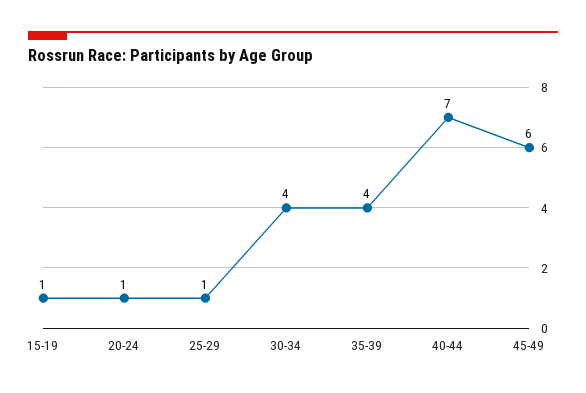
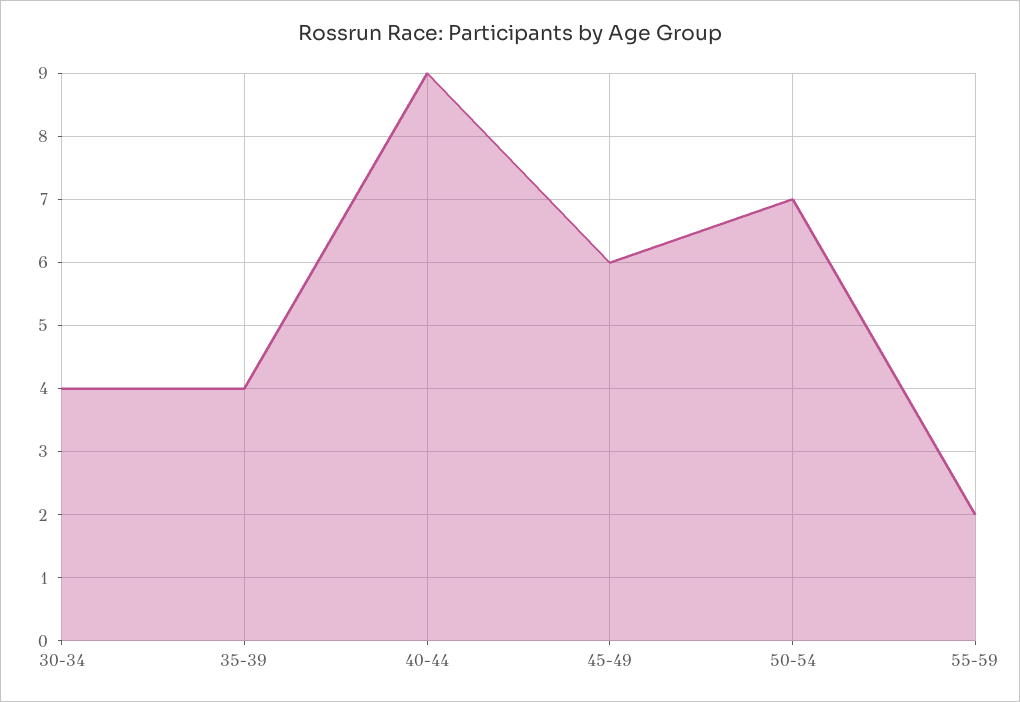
15-19: 1 -> none
20-24: 1 -> none
25-29: 1 -> none
40-44: 7 -> 9
50-54: none -> 7
55-59: none -> 2

